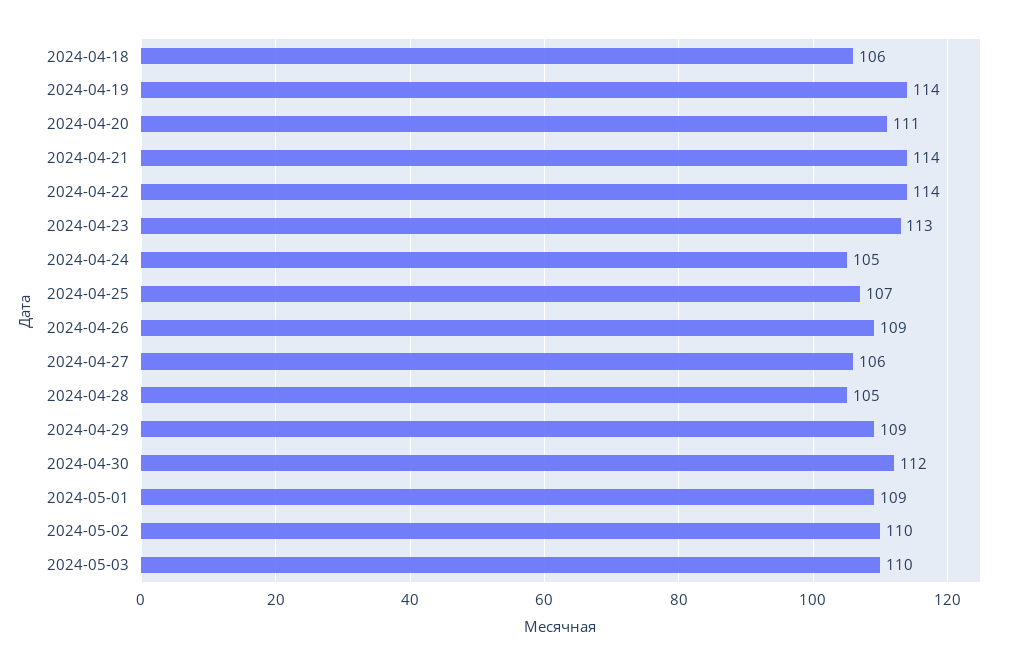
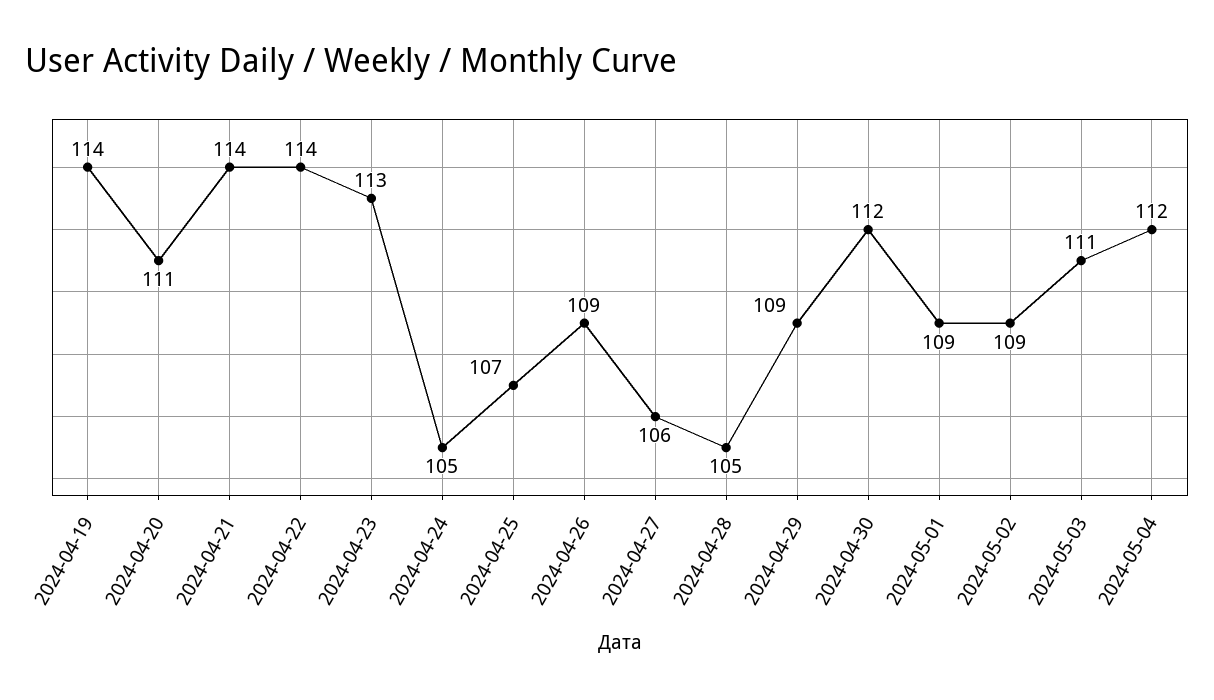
2024-04-18: 106 -> none
2024-05-02: 110 -> 109
2024-05-03: 110 -> 111
2024-05-04: none -> 112

